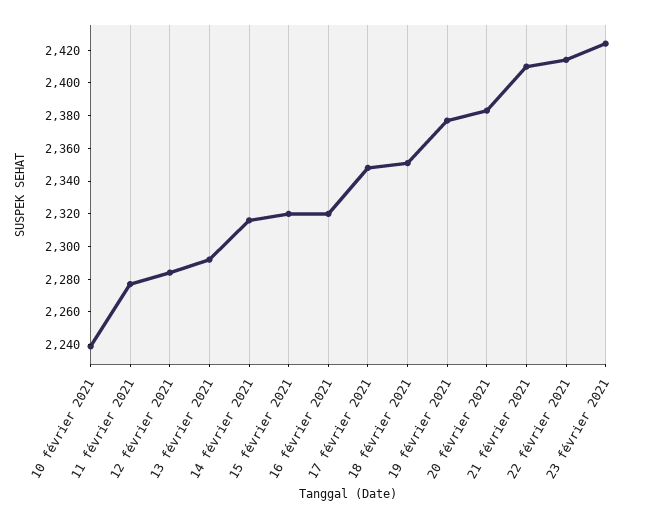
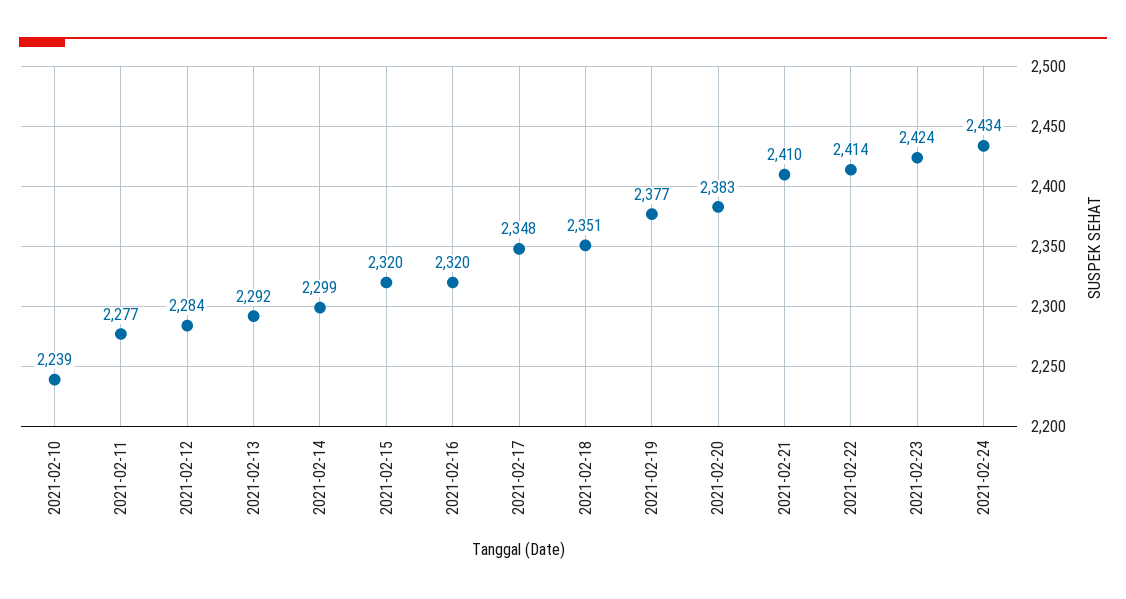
14 février 2021: 2315 -> 2299
2021-02-24: none -> 2434

